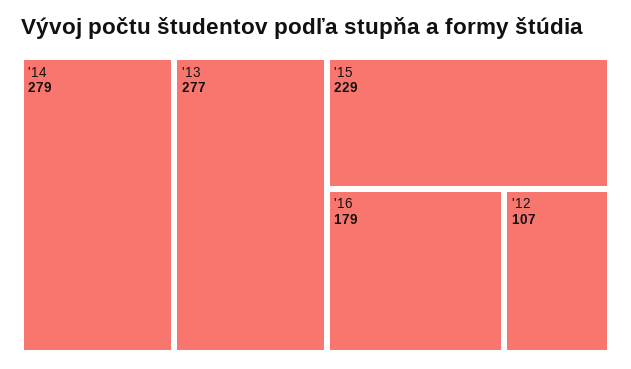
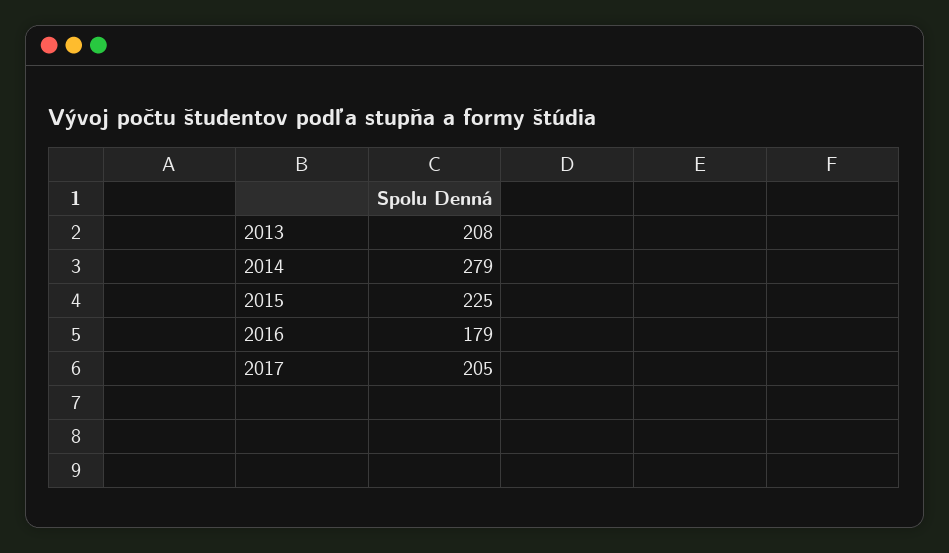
'13: 277 -> 208
'15: 229 -> 225
'12: 107 -> none
2017: none -> 205

